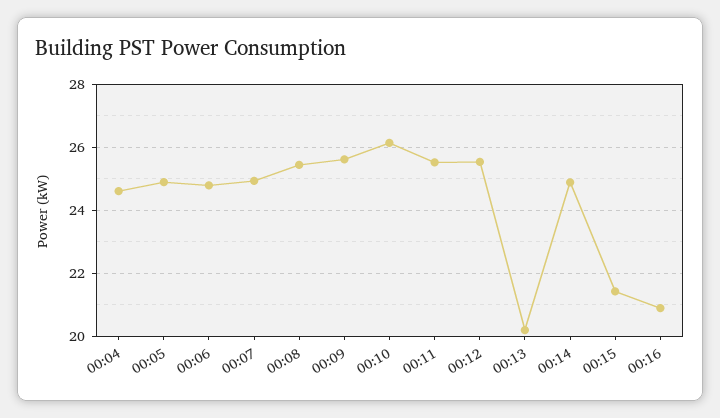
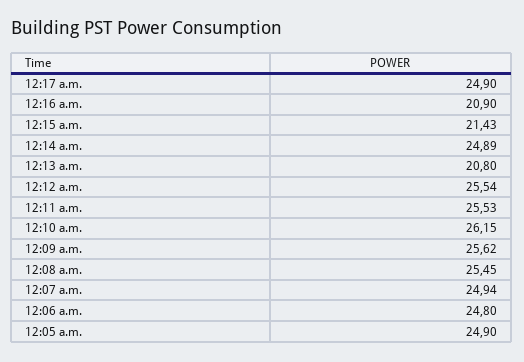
00:04: 24.6 -> none
00:13: 20.2 -> 20.8
12:17 a.m.: none -> 24.9

